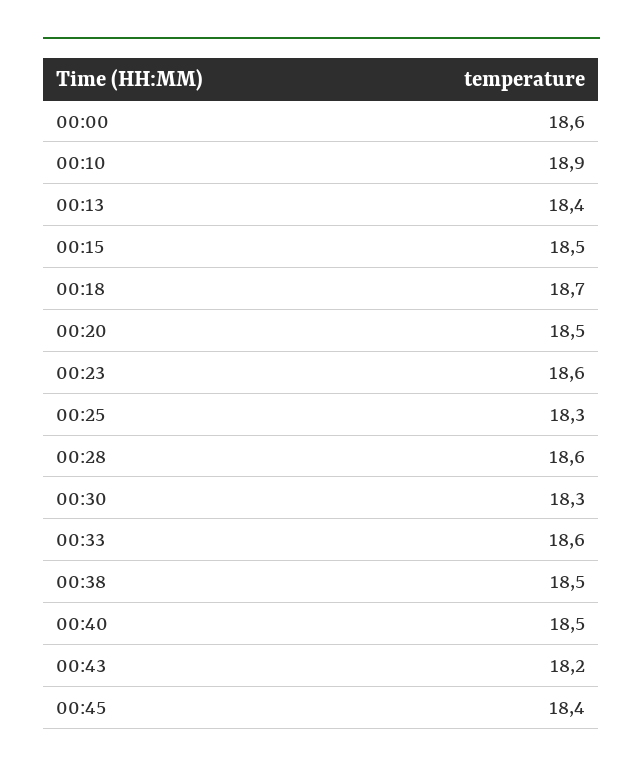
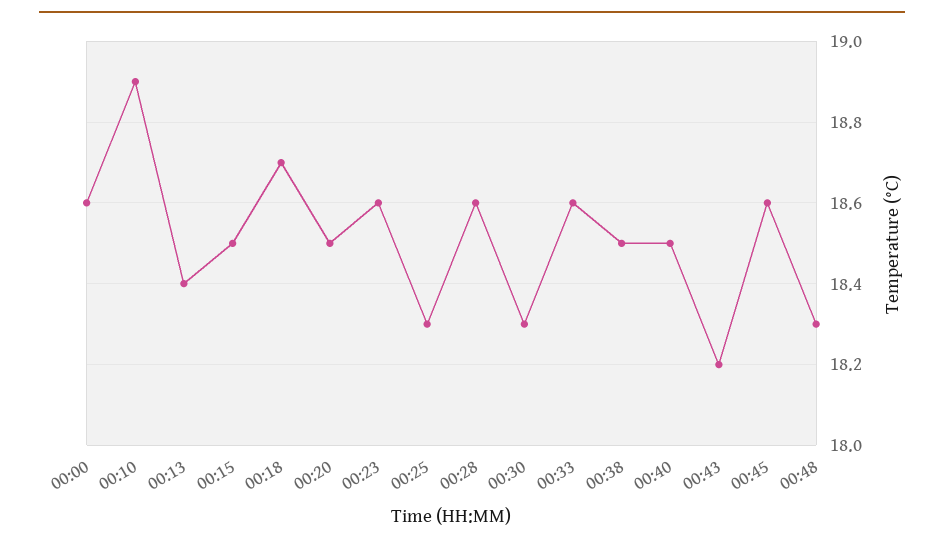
00:45: 18.4 -> 18.6
00:48: none -> 18.3

